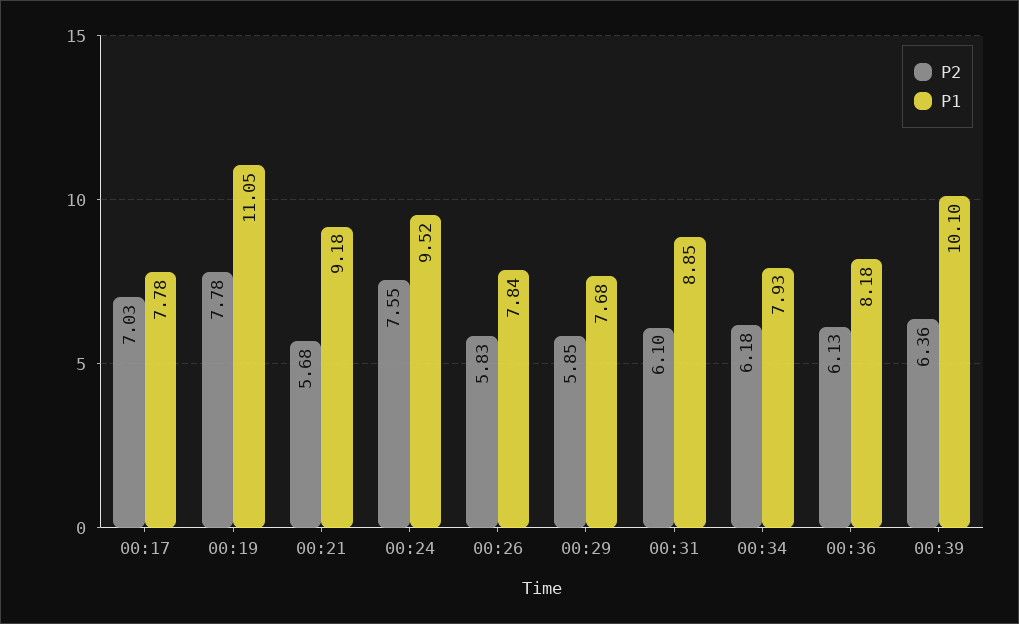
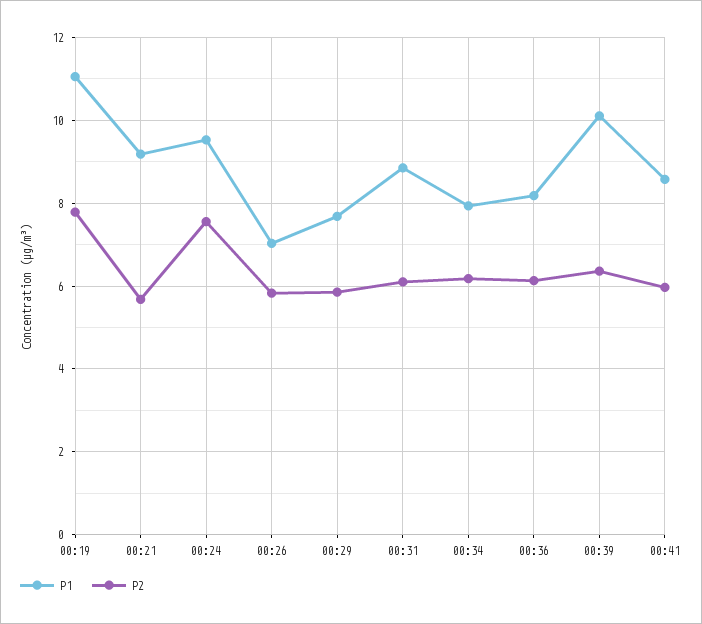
P2, 00:17: 7.03 -> none
P1, 00:17: 7.78 -> none
P1, 00:26: 7.84 -> 7
P1, 00:41: none -> 8.6
P2, 00:41: none -> 6

